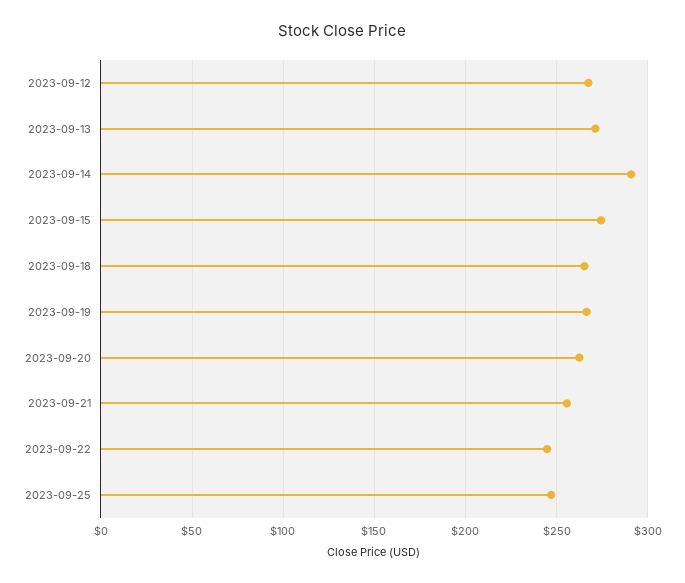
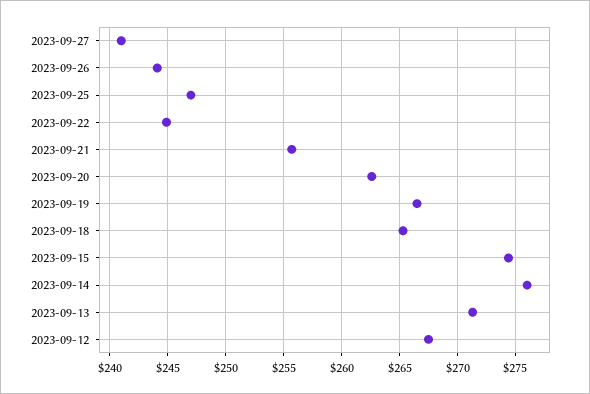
2023-09-14: 290 -> 276
2023-09-27: none -> 241
2023-09-26: none -> 244

